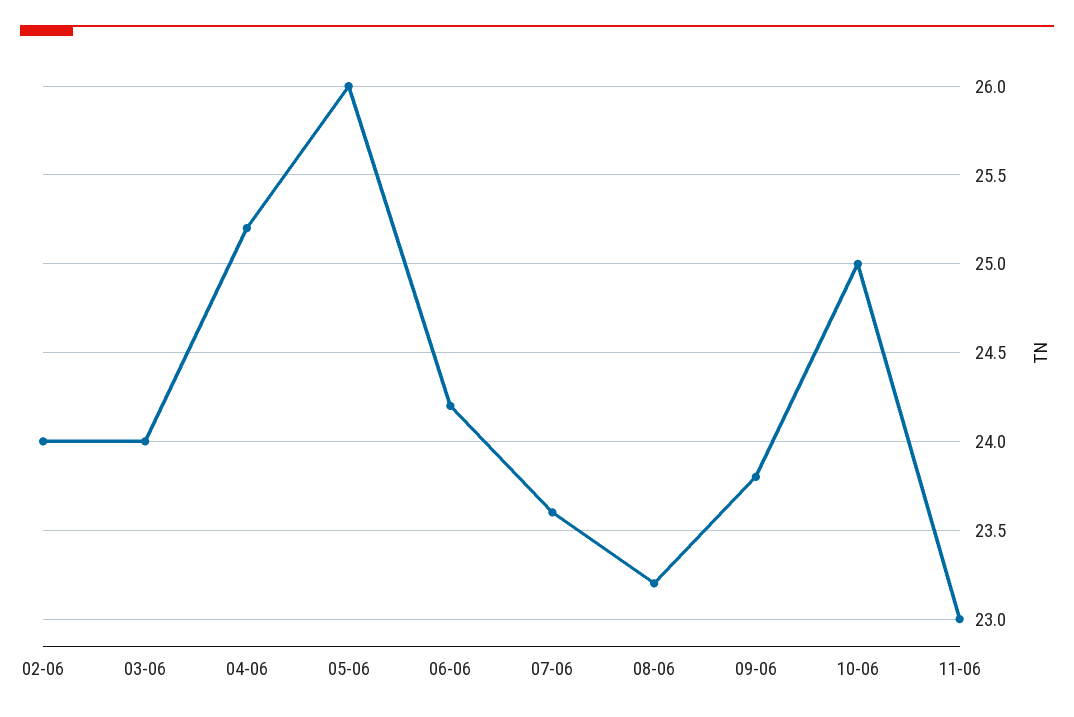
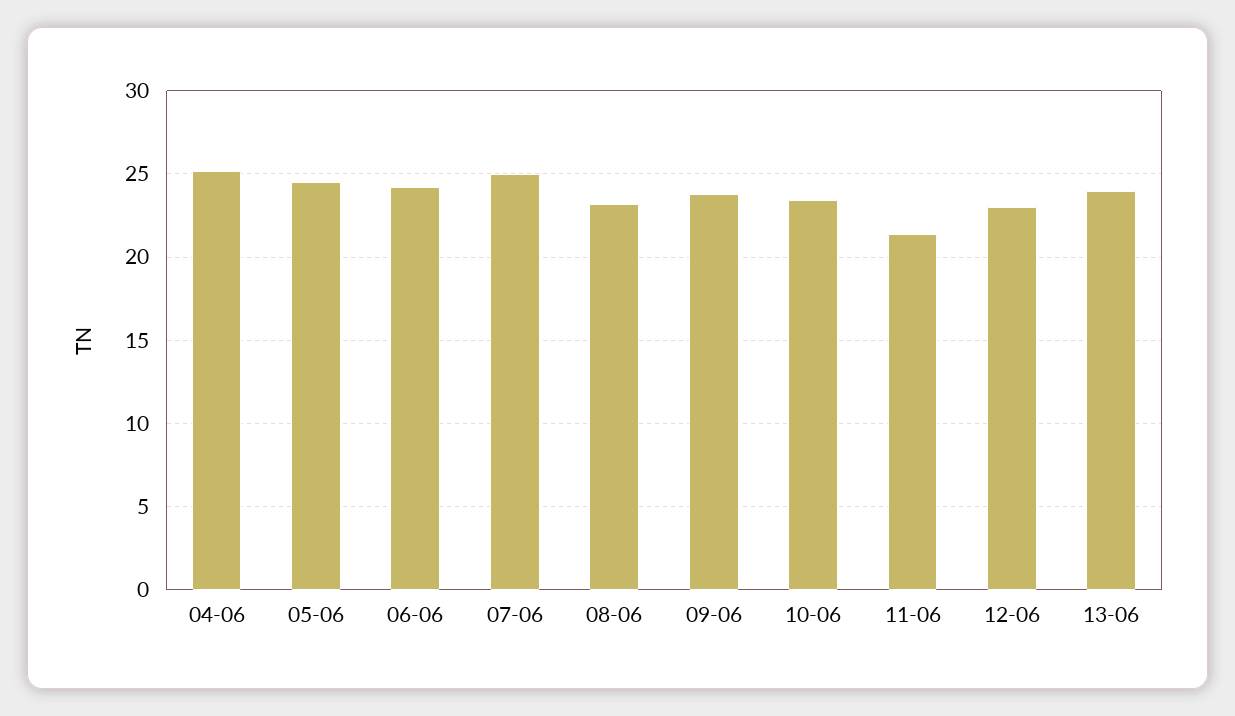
02-06: 24 -> none
03-06: 24 -> none
05-06: 26 -> 24.5
07-06: 23.6 -> 25
10-06: 25 -> 23.5
11-06: 23 -> 21.5
12-06: none -> 23
13-06: none -> 24

